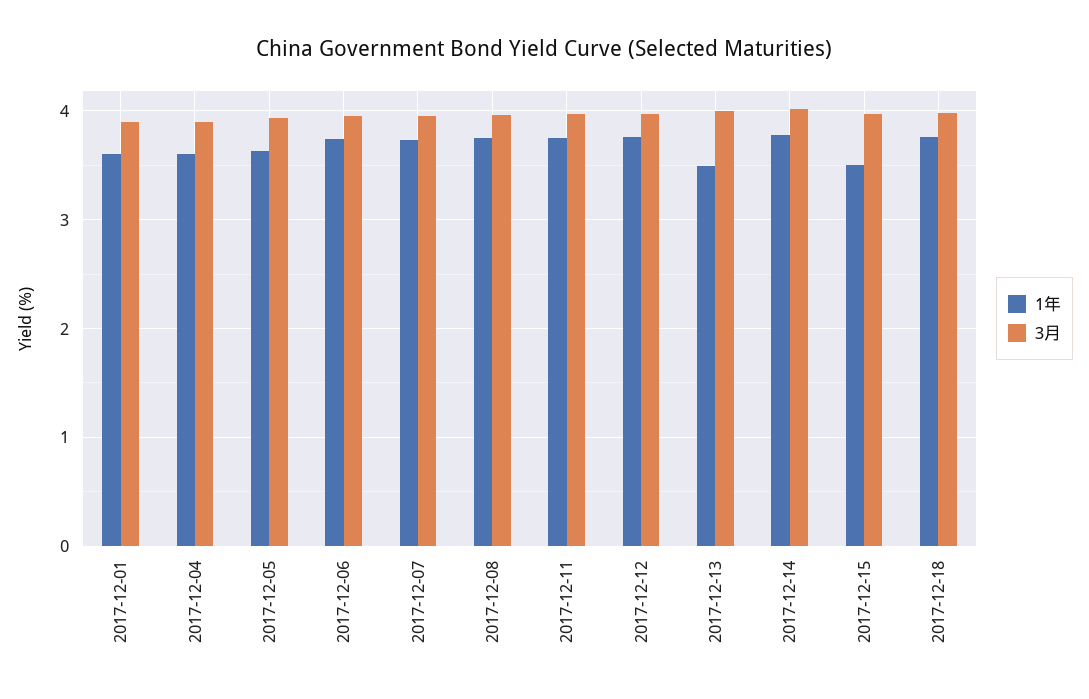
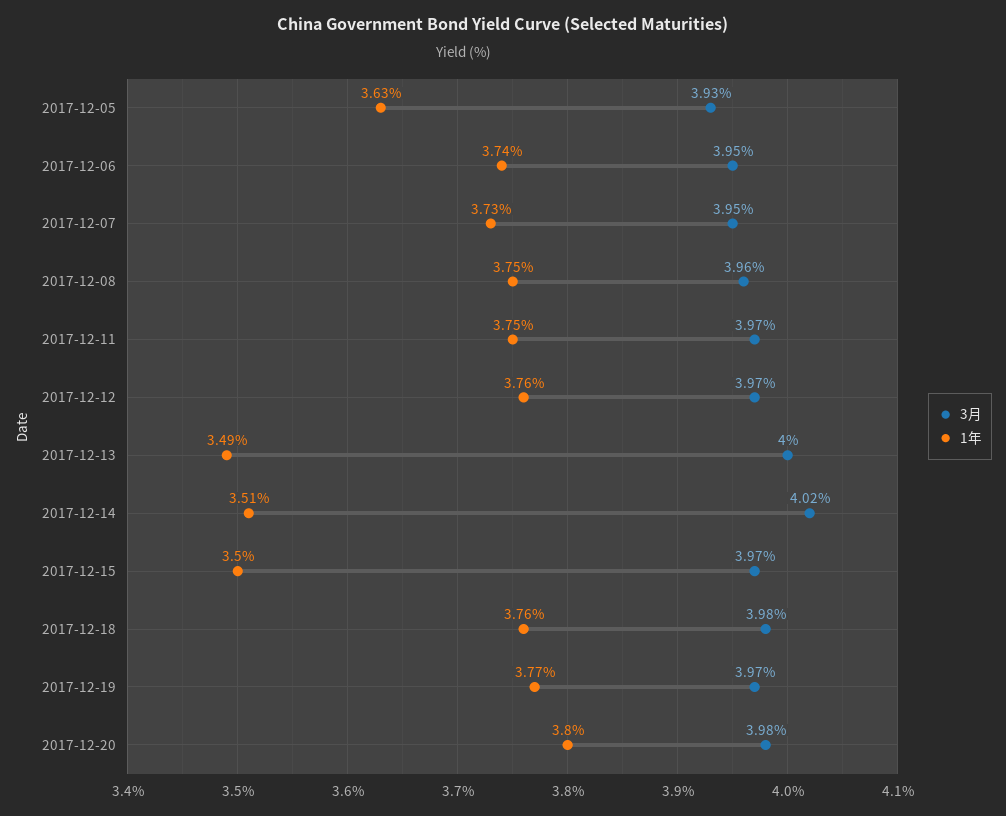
1年, 2017-12-01: 3.6 -> none
3月, 2017-12-01: 3.9 -> none
1年, 2017-12-04: 3.6 -> none
3月, 2017-12-04: 3.9 -> none
1年, 2017-12-14: 3.8 -> 3.51
3月, 2017-12-19: none -> 3.97
1年, 2017-12-19: none -> 3.77
3月, 2017-12-20: none -> 3.98
1年, 2017-12-20: none -> 3.8

